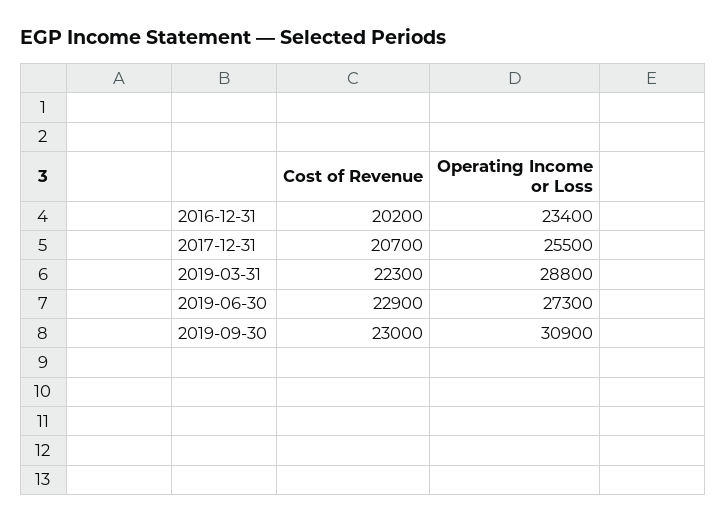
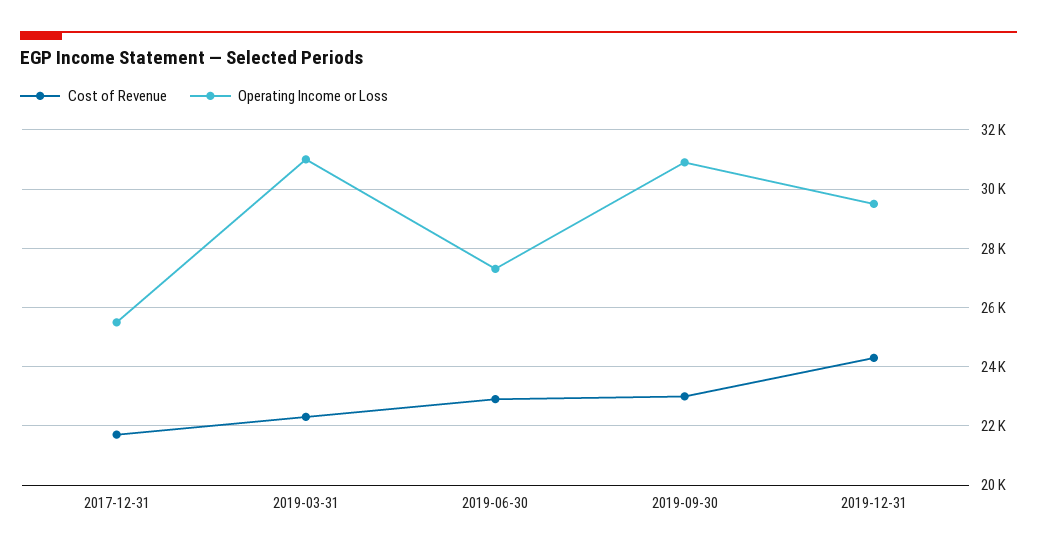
Cost of Revenue, 2016-12-31: 20200 -> none
Operating Income or Loss, 2016-12-31: 23400 -> none
Cost of Revenue, 2017-12-31: 20700 -> 21750
Operating Income or Loss, 2019-03-31: 28800 -> 31000
Cost of Revenue, 2019-12-31: none -> 24250
Operating Income or Loss, 2019-12-31: none -> 29500

